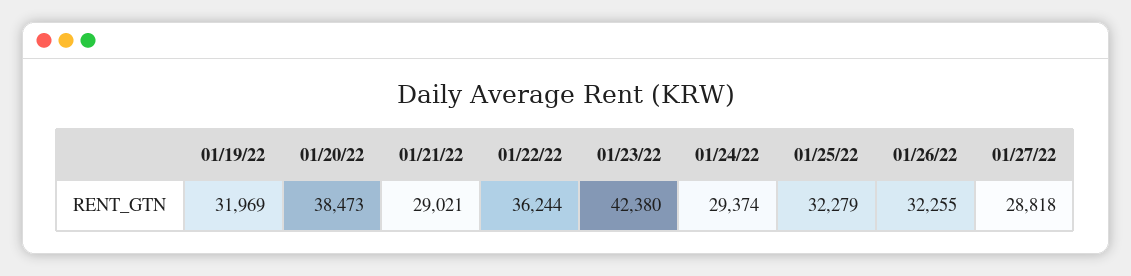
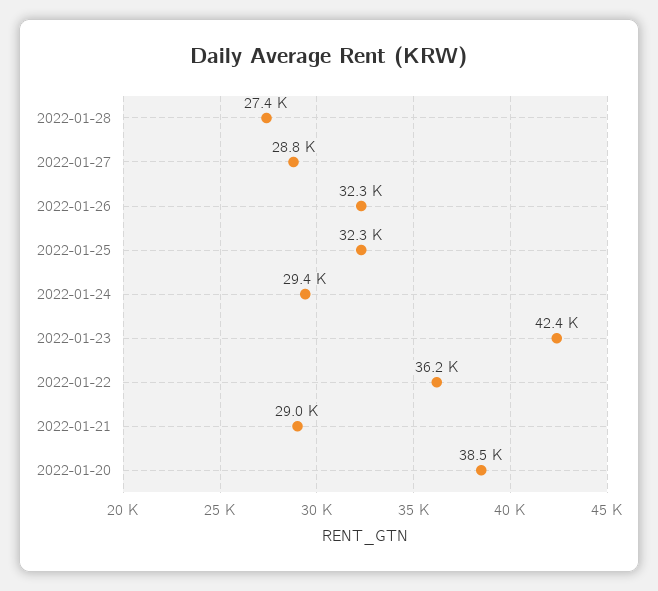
01/19/22: 31969 -> none
2022-01-28: none -> 27400

